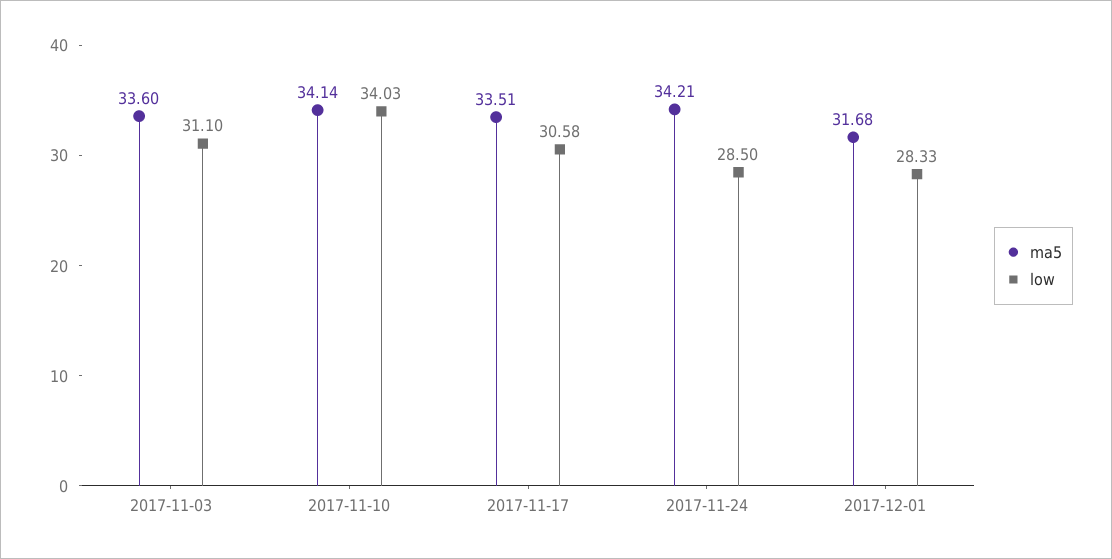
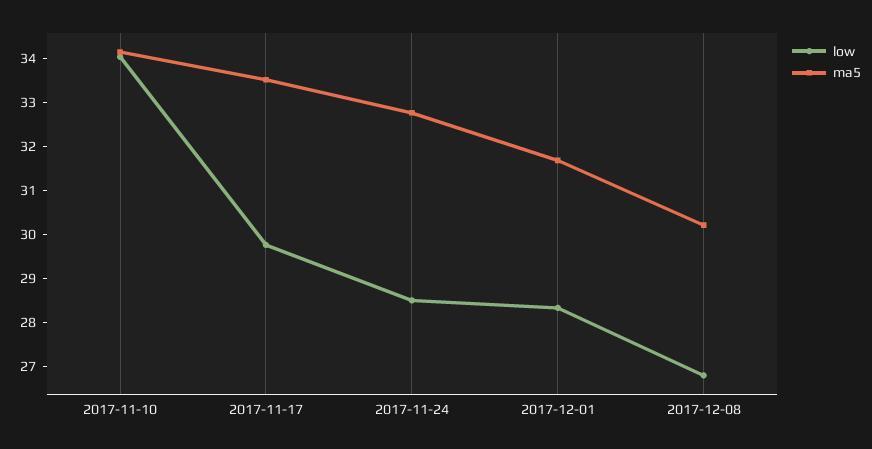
ma5, 2017-11-03: 33.6 -> none
low, 2017-11-03: 31.1 -> none
low, 2017-11-17: 30.58 -> 29.8
ma5, 2017-11-24: 34.21 -> 32.8
low, 2017-12-08: none -> 26.8
ma5, 2017-12-08: none -> 30.2

